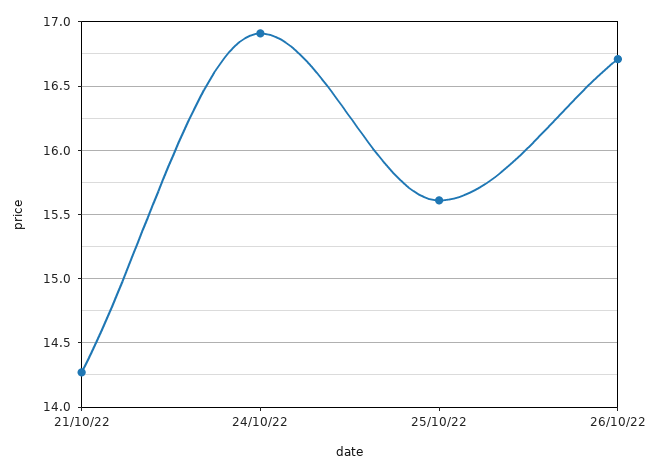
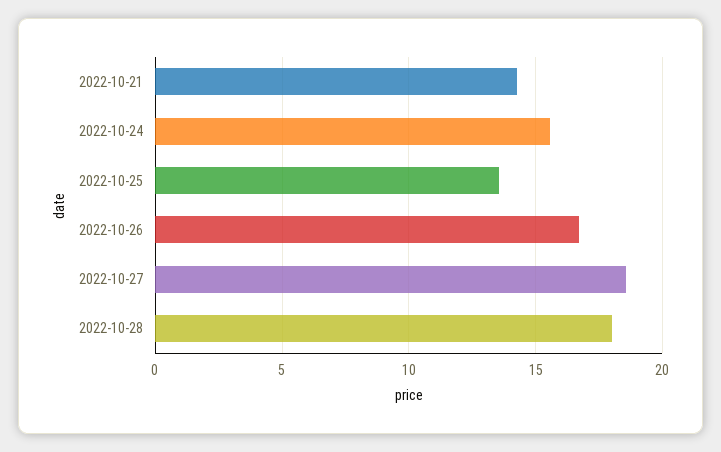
24/10/22: 16.9 -> 15.5
25/10/22: 15.6 -> 13.5
2022-10-27: none -> 18.5
2022-10-28: none -> 18

